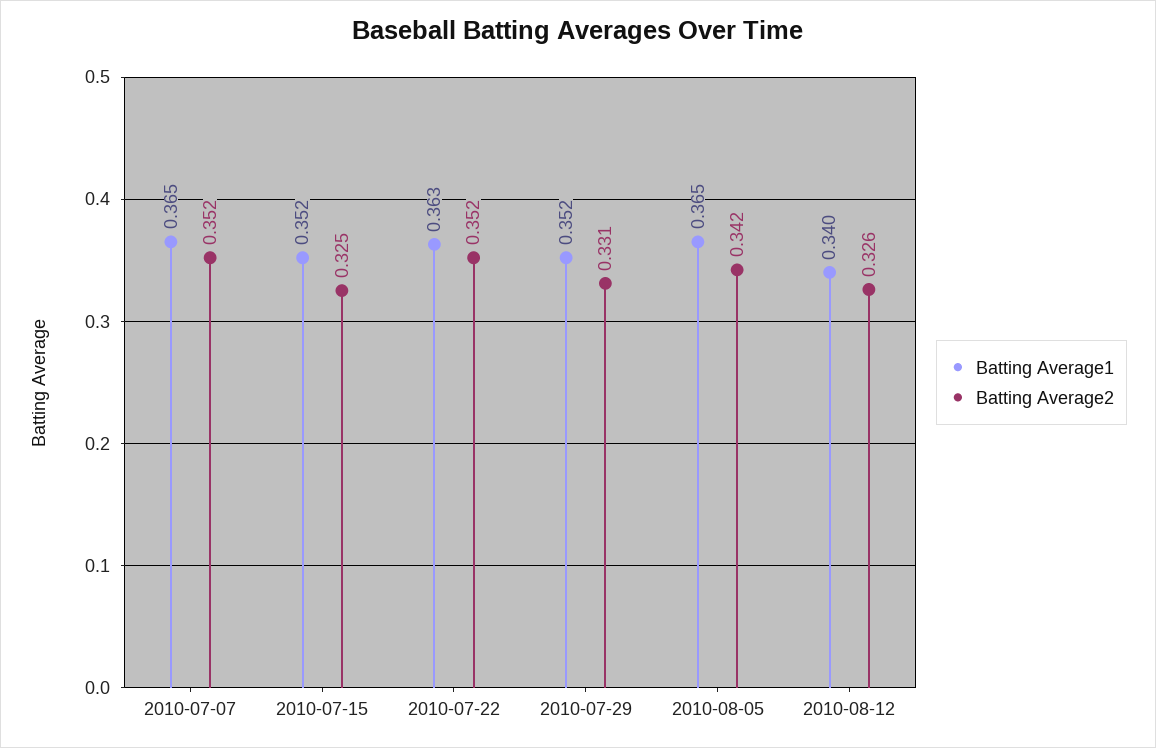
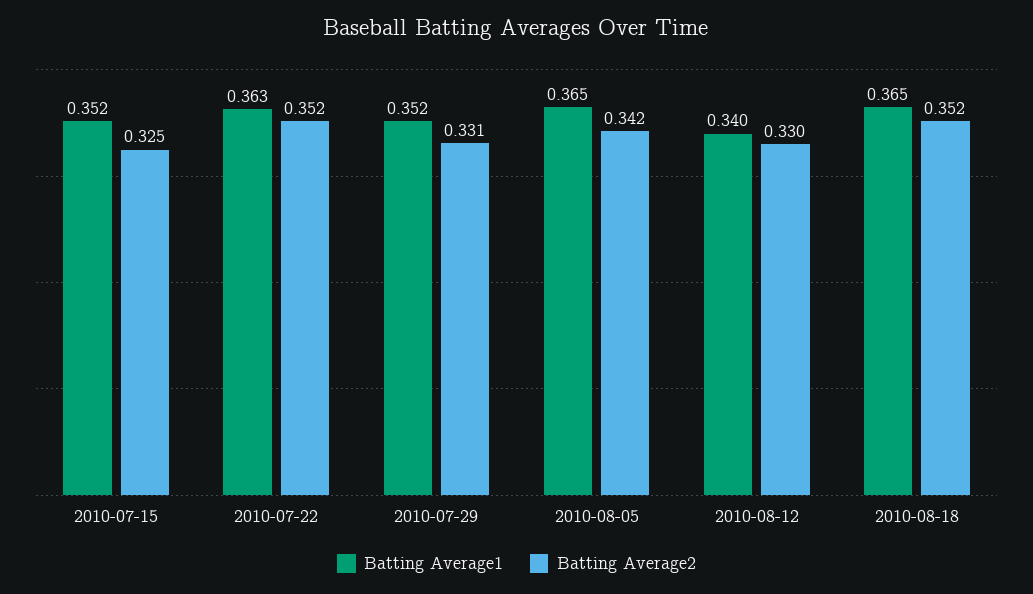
Batting Average1, 2010-07-07: 0.365 -> none
Batting Average2, 2010-07-07: 0.352 -> none
Batting Average2, 2010-08-12: 0.326 -> 0.33
Batting Average1, 2010-08-18: none -> 0.365
Batting Average2, 2010-08-18: none -> 0.352

